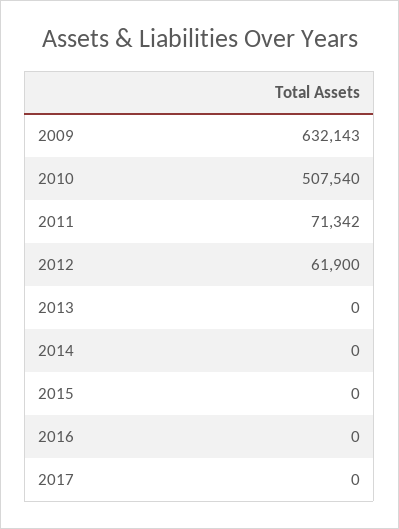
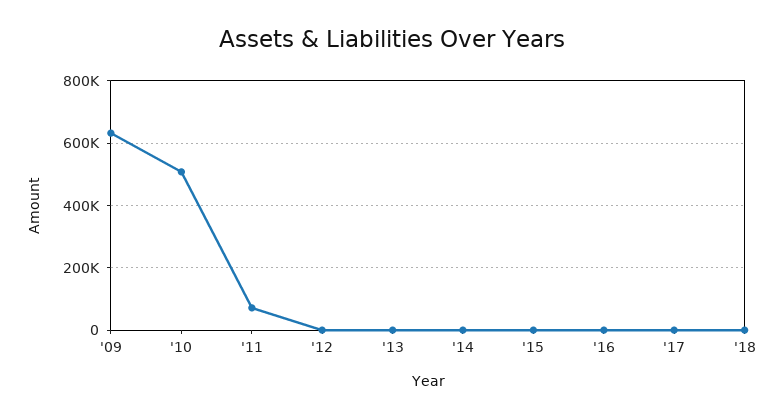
2012: 61900 -> 0
'18: none -> 0

